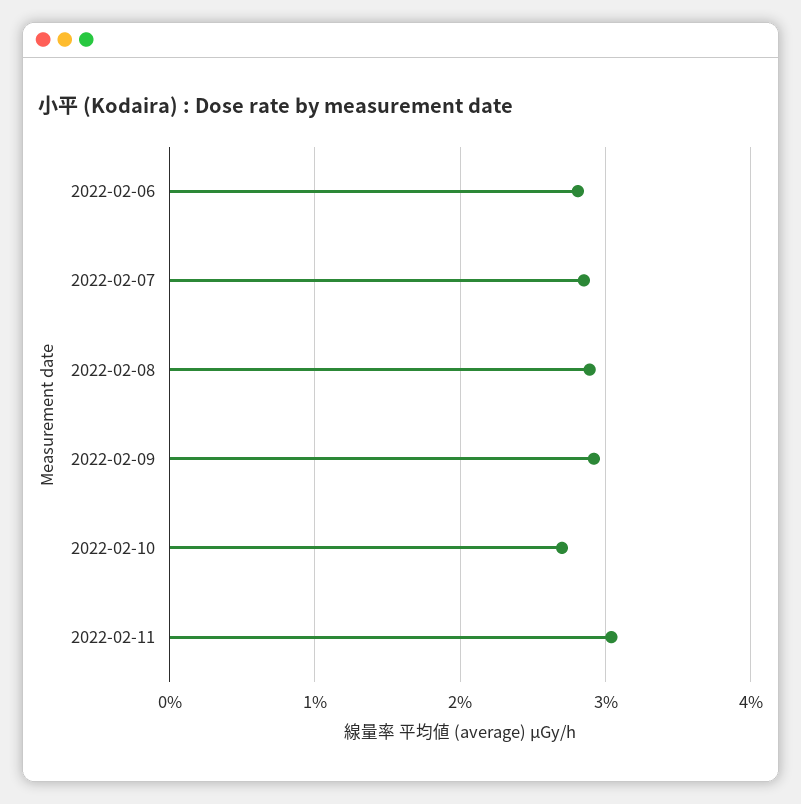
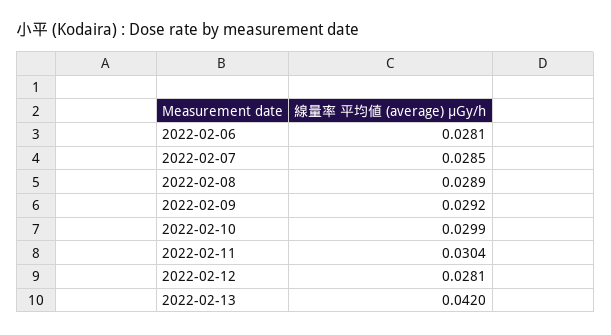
2022-02-10: 0.027 -> 0.0299
2022-02-12: none -> 0.0281
2022-02-13: none -> 0.042

